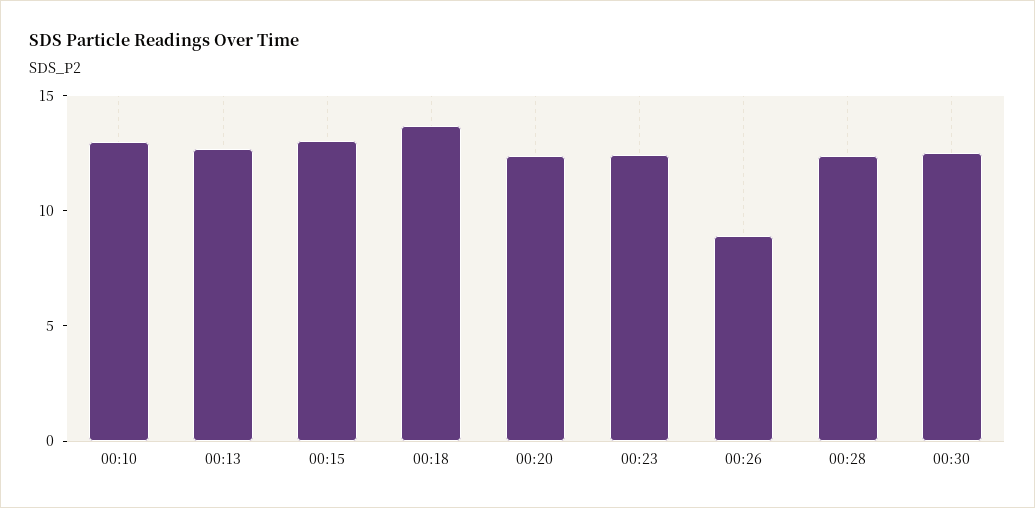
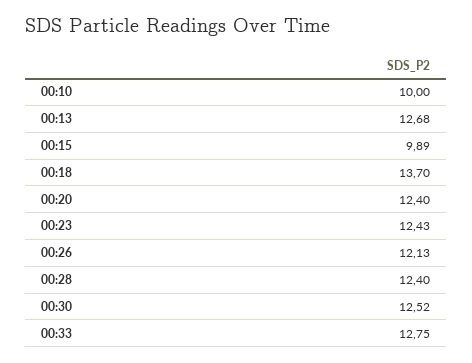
00:10: 13 -> 10
00:15: 13 -> 9.89
00:26: 9 -> 12.13
00:33: none -> 12.75

